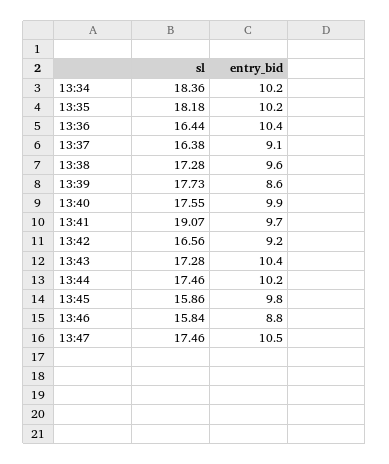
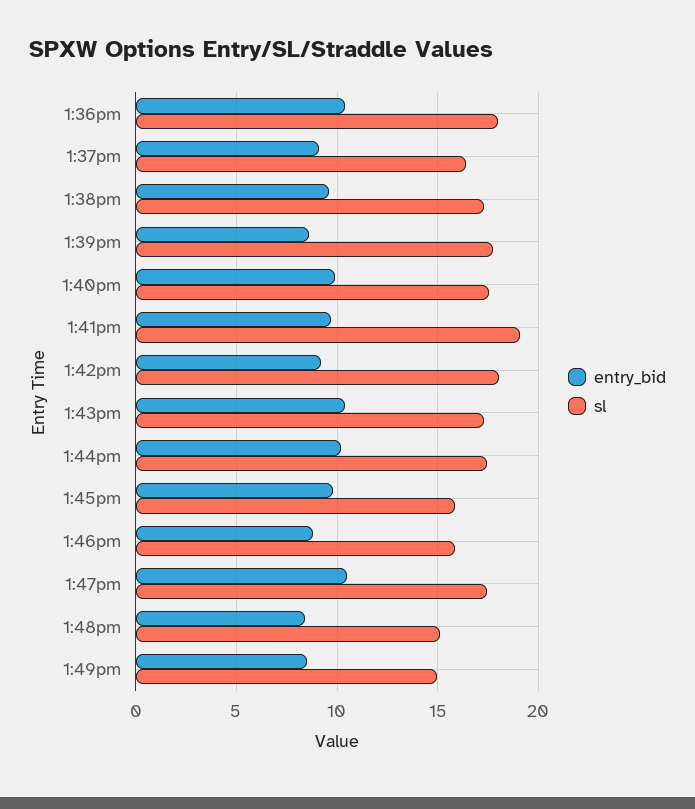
sl, 13:34: 18.36 -> none
entry_bid, 13:34: 10.2 -> none
sl, 13:35: 18.18 -> none
entry_bid, 13:35: 10.2 -> none
sl, 13:36: 16.44 -> 18
sl, 13:42: 16.56 -> 18
entry_bid, 1:48pm: none -> 8.5
sl, 1:48pm: none -> 15
entry_bid, 1:49pm: none -> 8.5
sl, 1:49pm: none -> 15

